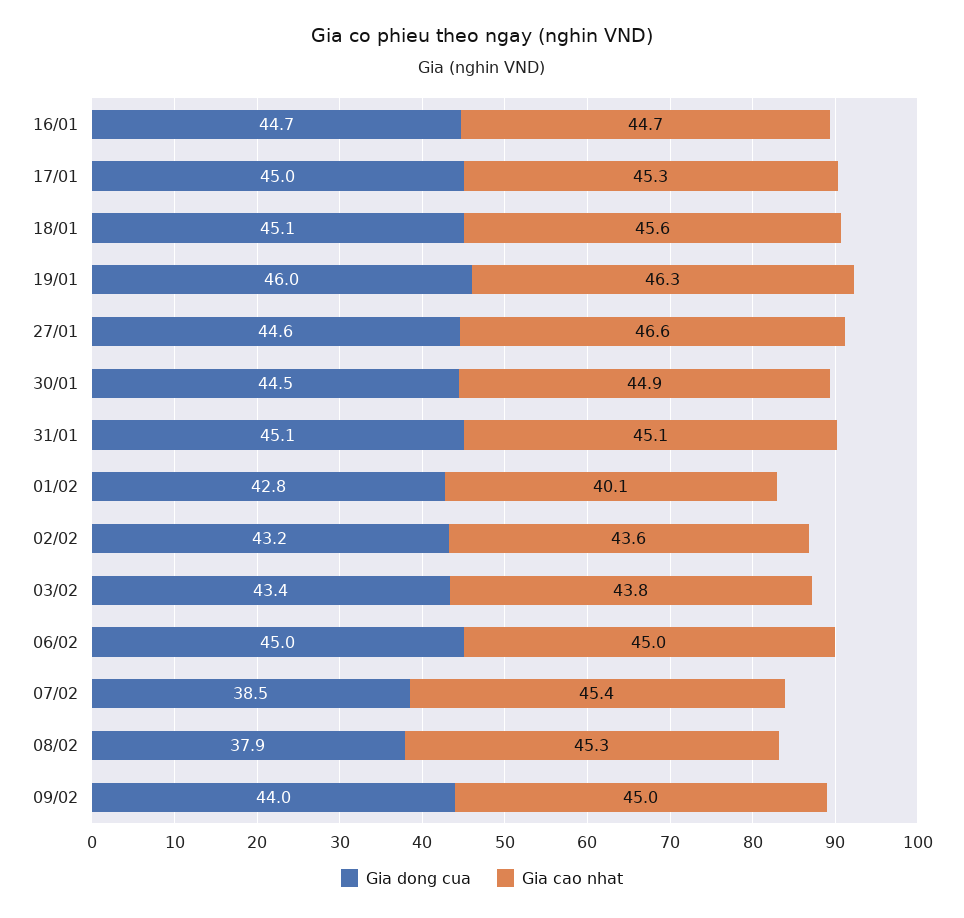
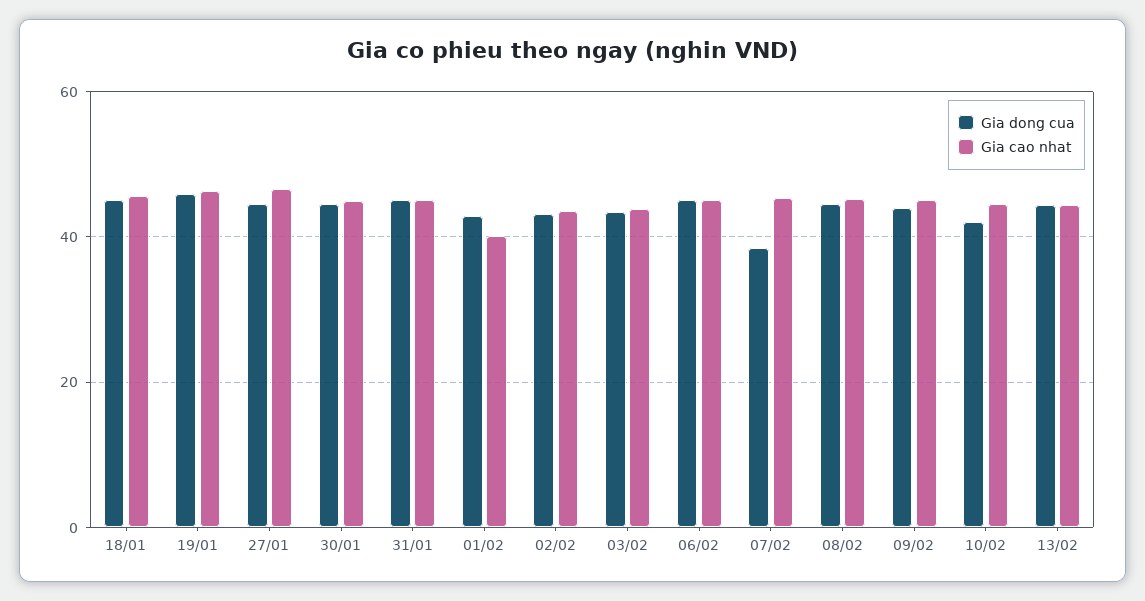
Gia dong cua, 16/01: 44.7 -> none
Gia cao nhat, 16/01: 44.7 -> none
Gia dong cua, 17/01: 45 -> none
Gia cao nhat, 17/01: 45.3 -> none
Gia dong cua, 08/02: 37.9 -> 44
Gia dong cua, 10/02: none -> 42
Gia cao nhat, 10/02: none -> 44
Gia dong cua, 13/02: none -> 44
Gia cao nhat, 13/02: none -> 44

